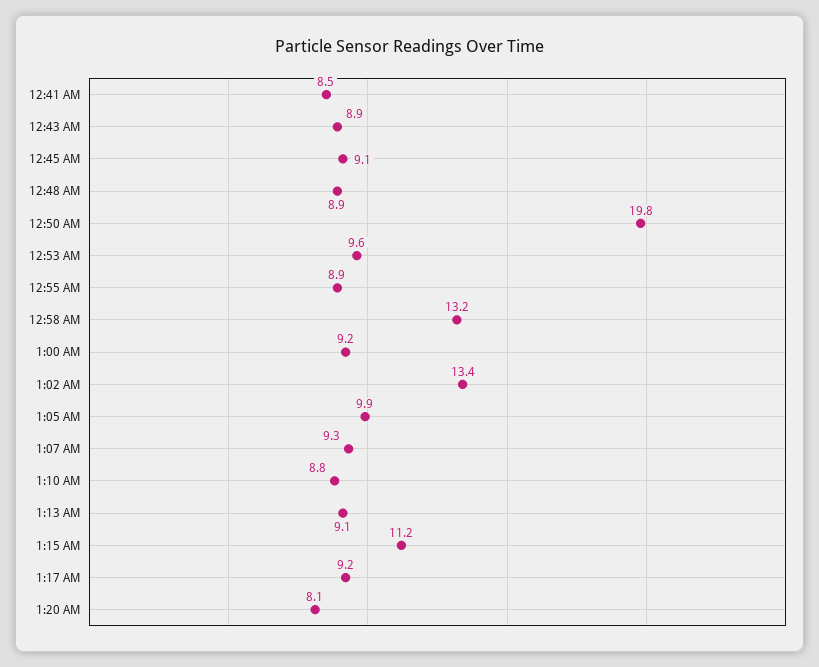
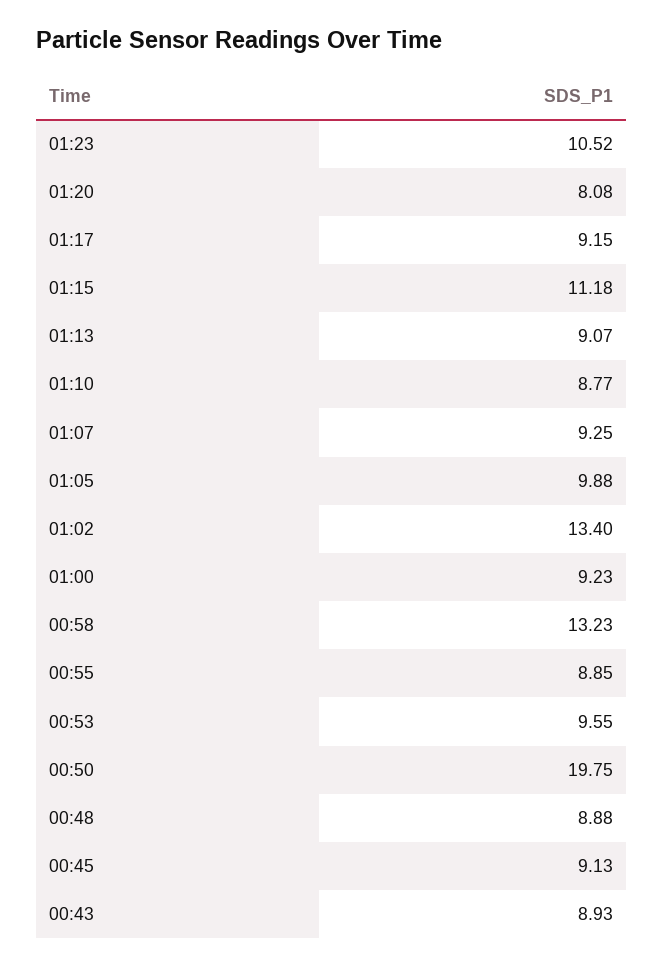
12:41 AM: 8.5 -> none
01:23: none -> 10.52

